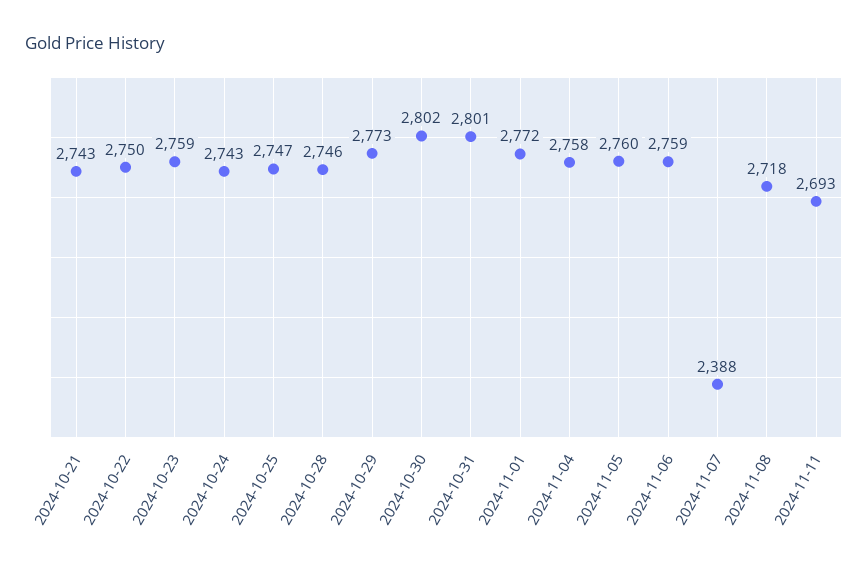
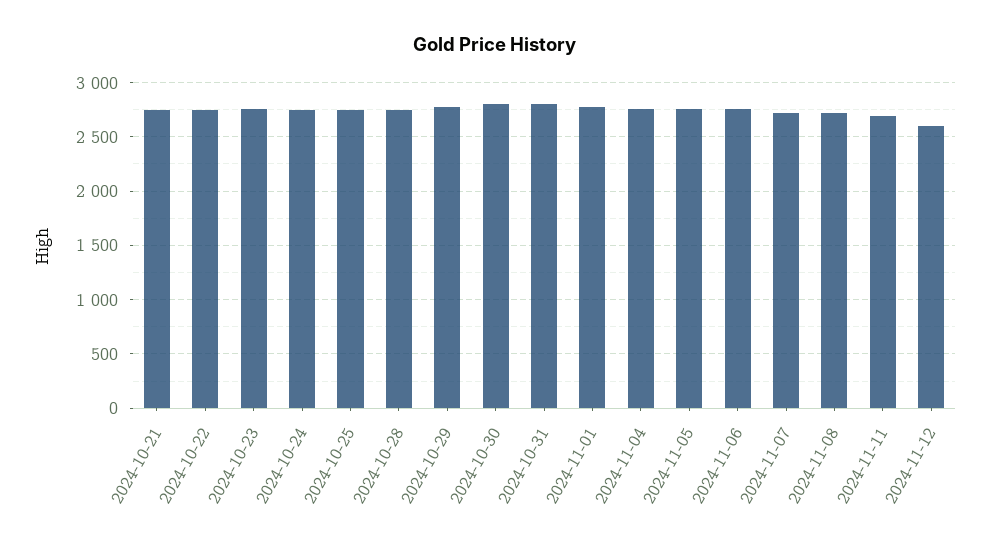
2024-11-07: 2388 -> 2700
2024-11-12: none -> 2600

